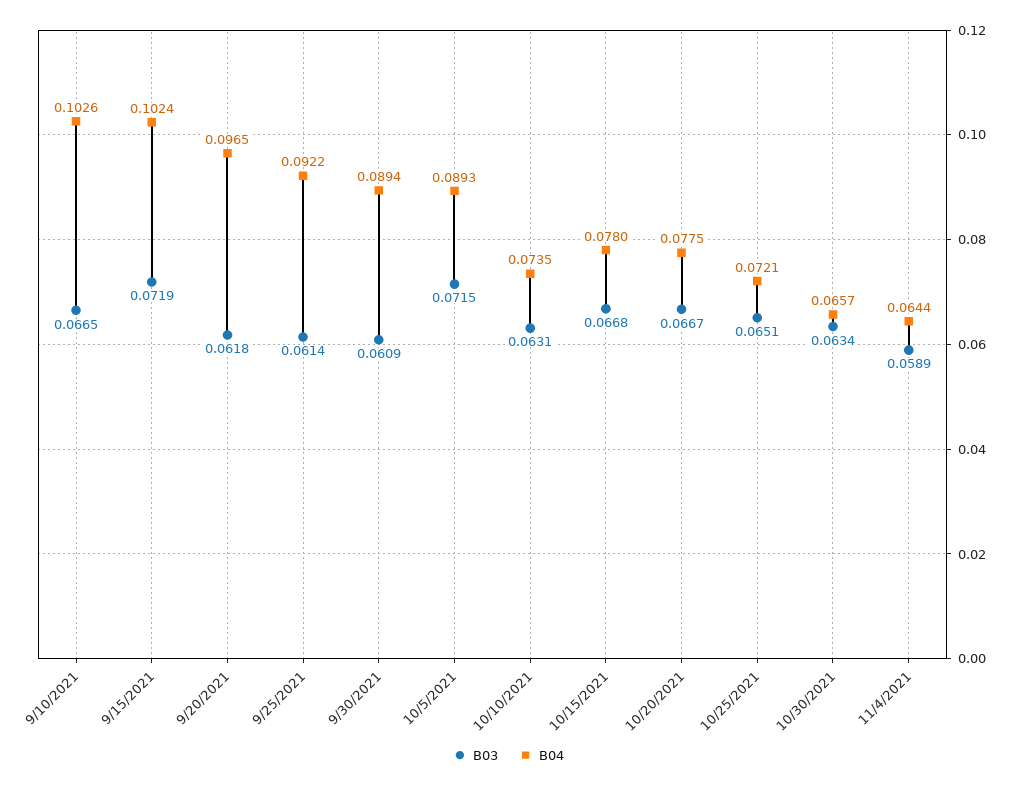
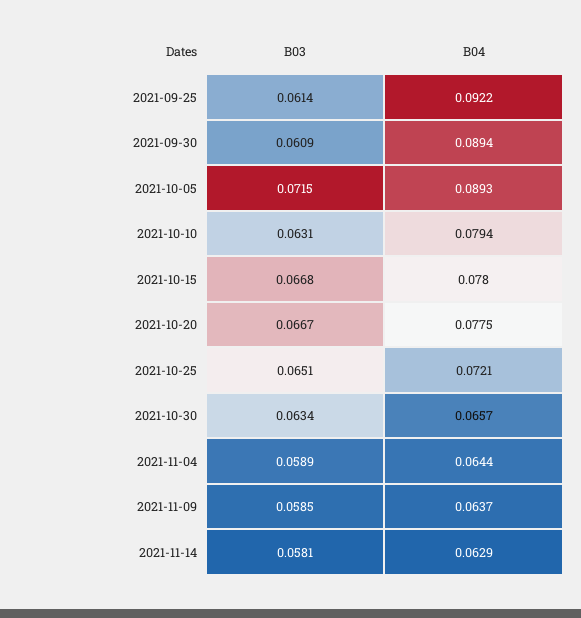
B03, 9/10/2021: 0.0665 -> none
B04, 9/10/2021: 0.1026 -> none
B03, 9/15/2021: 0.0719 -> none
B04, 9/15/2021: 0.1024 -> none
B03, 9/20/2021: 0.0618 -> none
B04, 9/20/2021: 0.0965 -> none
B04, 10/10/2021: 0.0735 -> 0.0794
B03, 2021-11-09: none -> 0.0585
B04, 2021-11-09: none -> 0.0637
B03, 2021-11-14: none -> 0.0581
B04, 2021-11-14: none -> 0.0629

